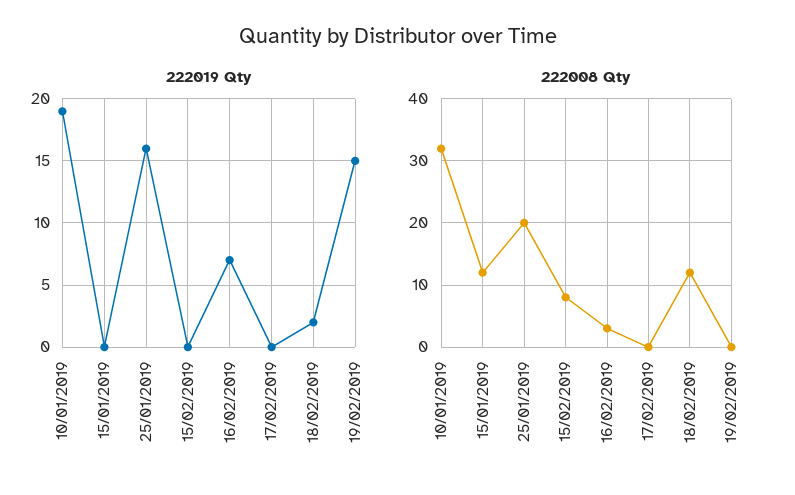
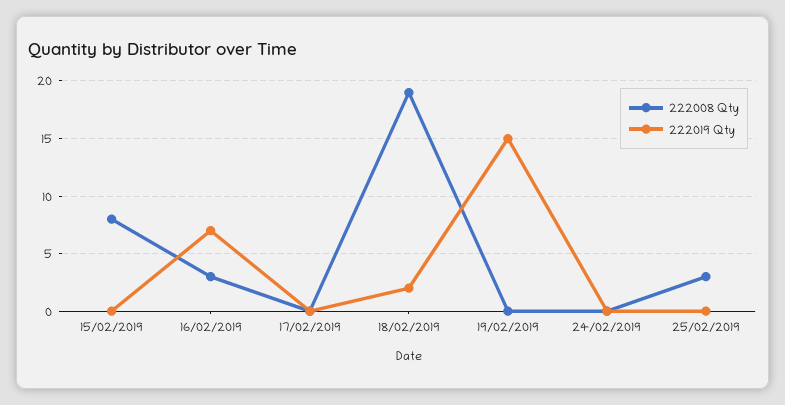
222019 Qty, 10/01/2019: 19 -> none
222019 Qty, 15/01/2019: 0 -> none
222019 Qty, 25/01/2019: 16 -> none
222008 Qty, 10/01/2019: 32 -> none
222008 Qty, 15/01/2019: 12 -> none
222008 Qty, 25/01/2019: 20 -> none
222008 Qty, 18/02/2019: 12 -> 19
222008 Qty, 24/02/2019: none -> 0
222019 Qty, 24/02/2019: none -> 0
222008 Qty, 25/02/2019: none -> 3
222019 Qty, 25/02/2019: none -> 0

